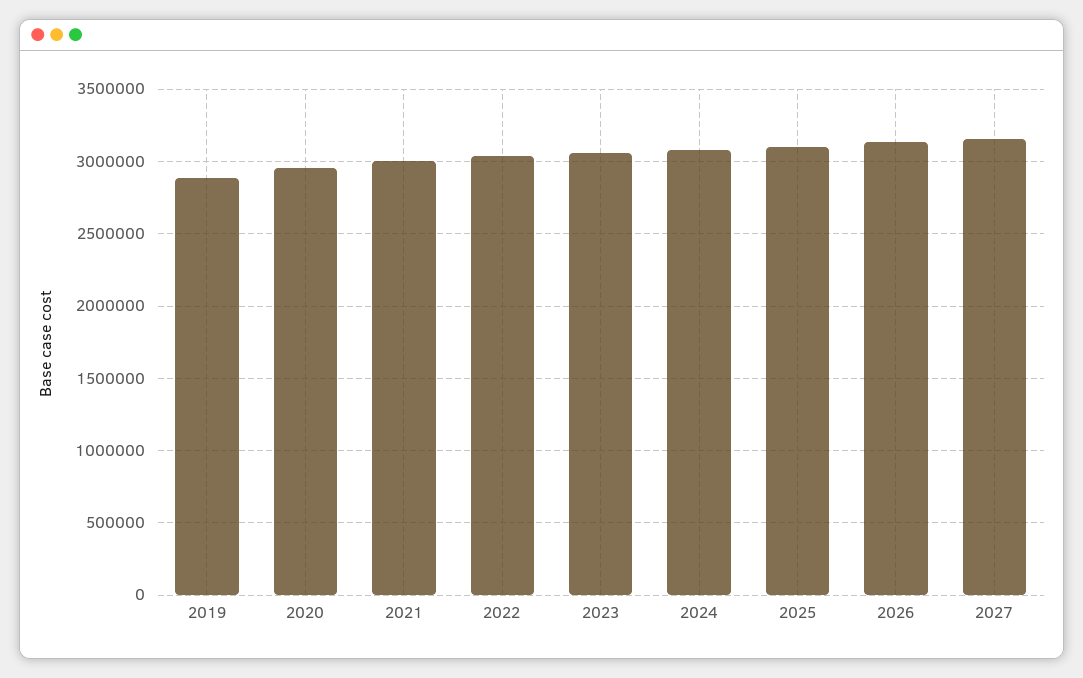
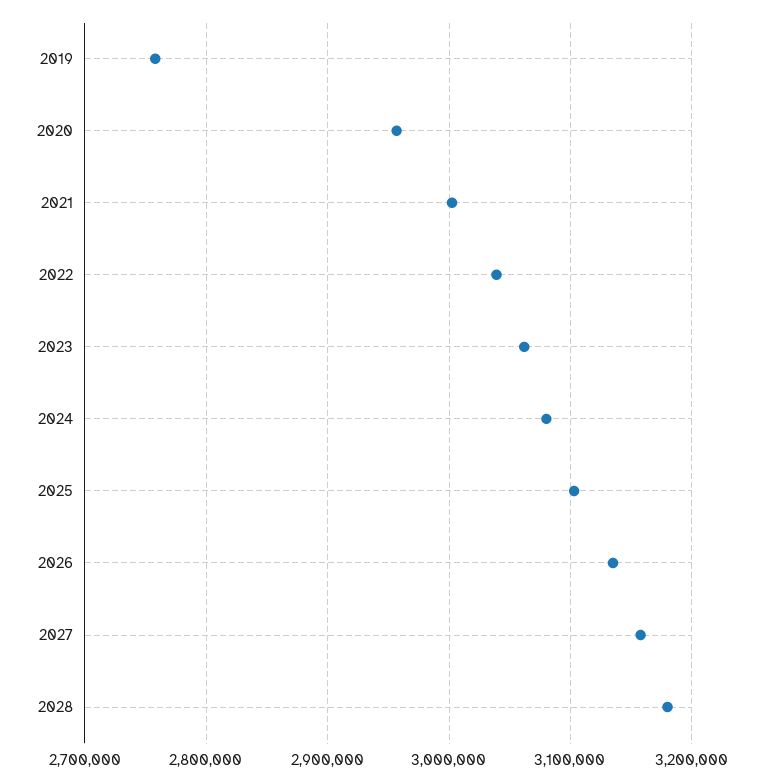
2019: 2900000 -> 2760000
2028: none -> 3180000

